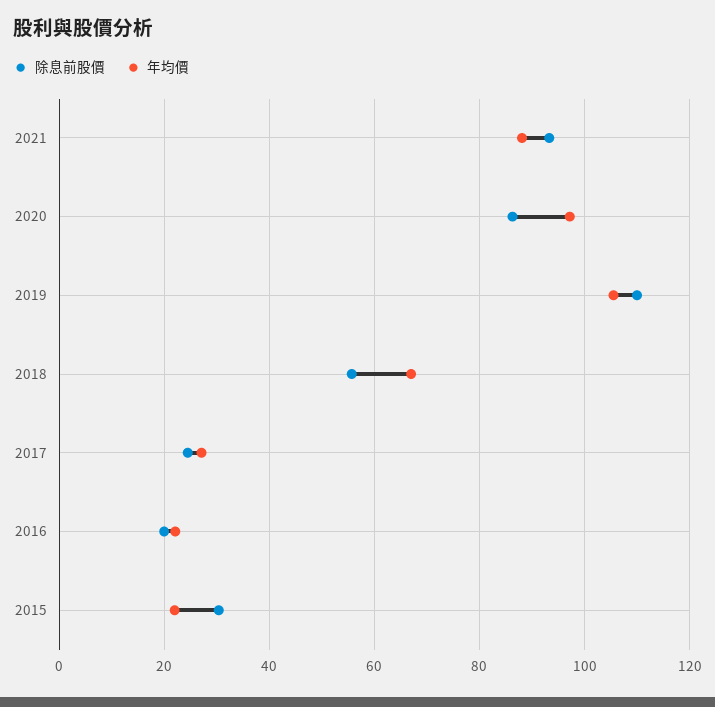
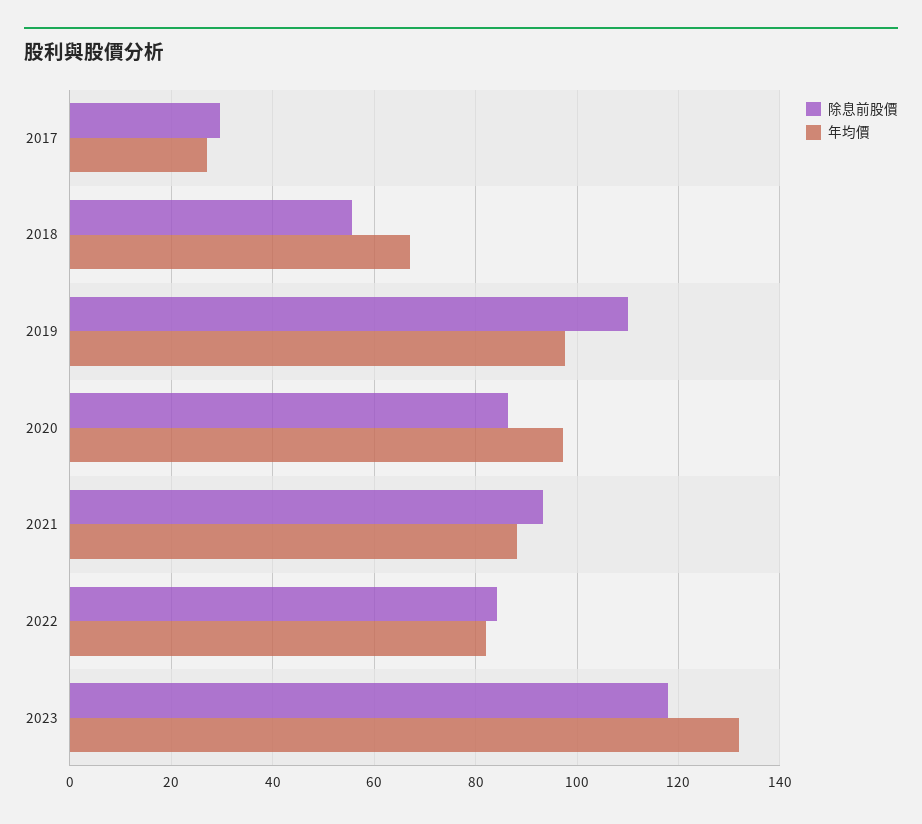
年均價, 2019: 106 -> 98
除息前股價, 2017: 24 -> 30
除息前股價, 2016: 20 -> none
年均價, 2016: 22 -> none
除息前股價, 2015: 30 -> none
年均價, 2015: 22 -> none
除息前股價, 2022: none -> 84
年均價, 2022: none -> 82
除息前股價, 2023: none -> 118
年均價, 2023: none -> 132

